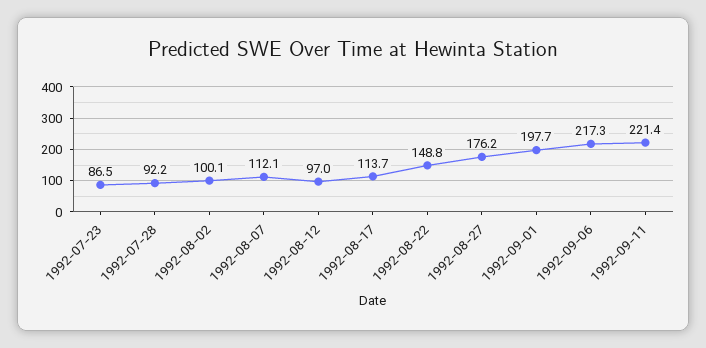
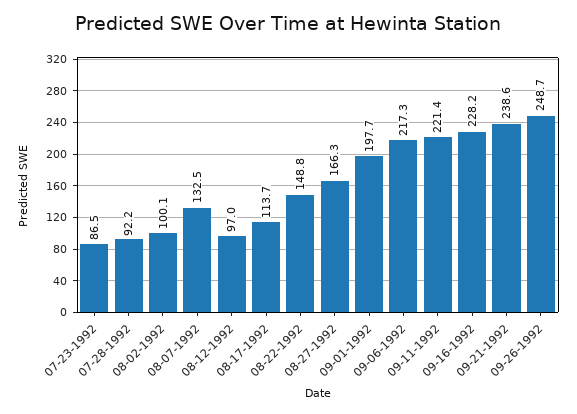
1992-08-07: 112.1 -> 132.5
1992-08-27: 176.2 -> 166.3
09-16-1992: none -> 228.2
09-21-1992: none -> 238.6
09-26-1992: none -> 248.7

